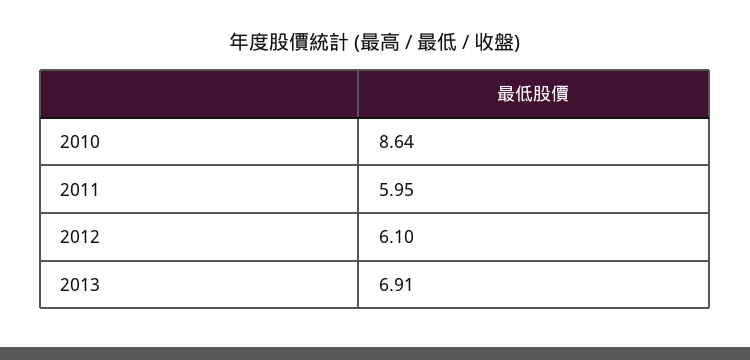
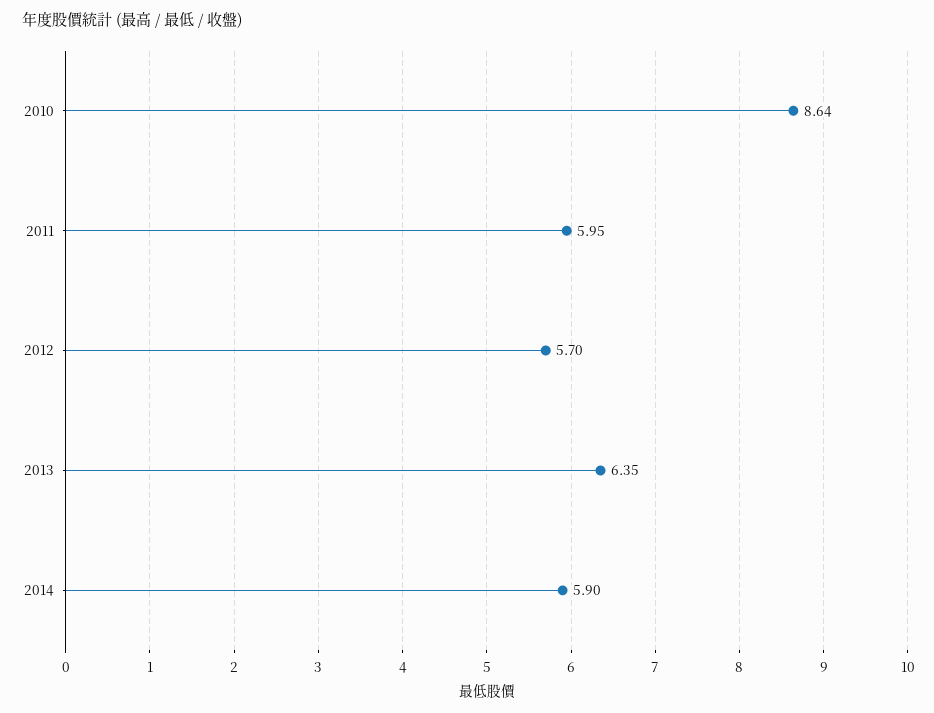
2012: 6.1 -> 5.7
2013: 6.91 -> 6.35
2014: none -> 5.9

